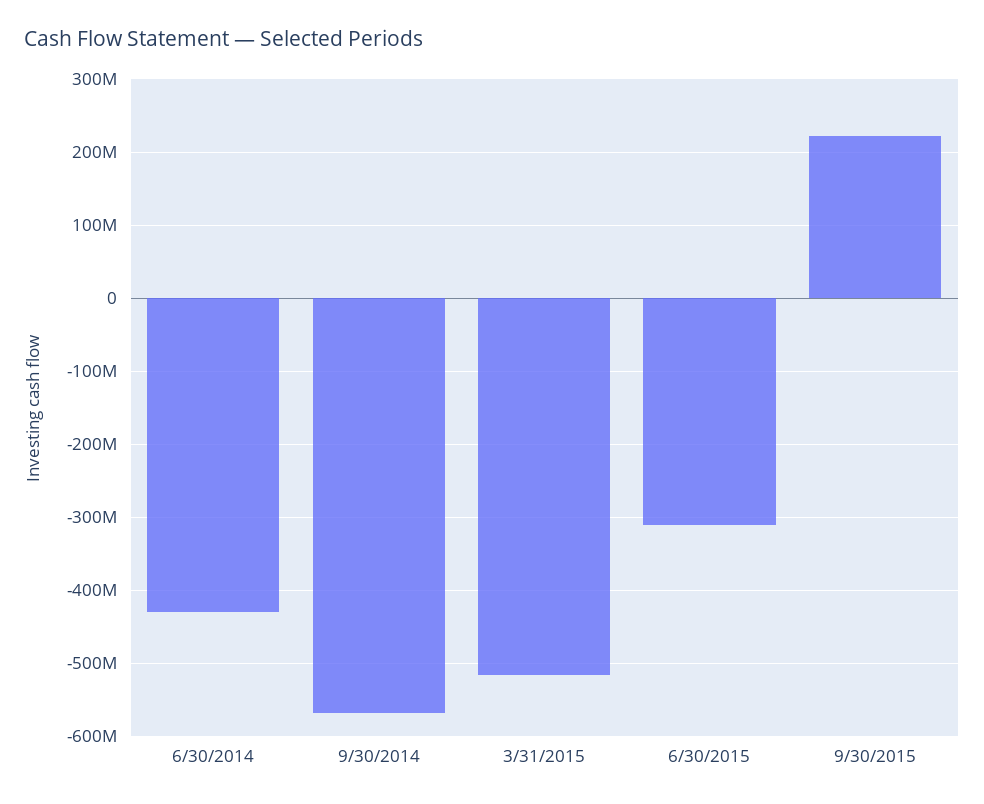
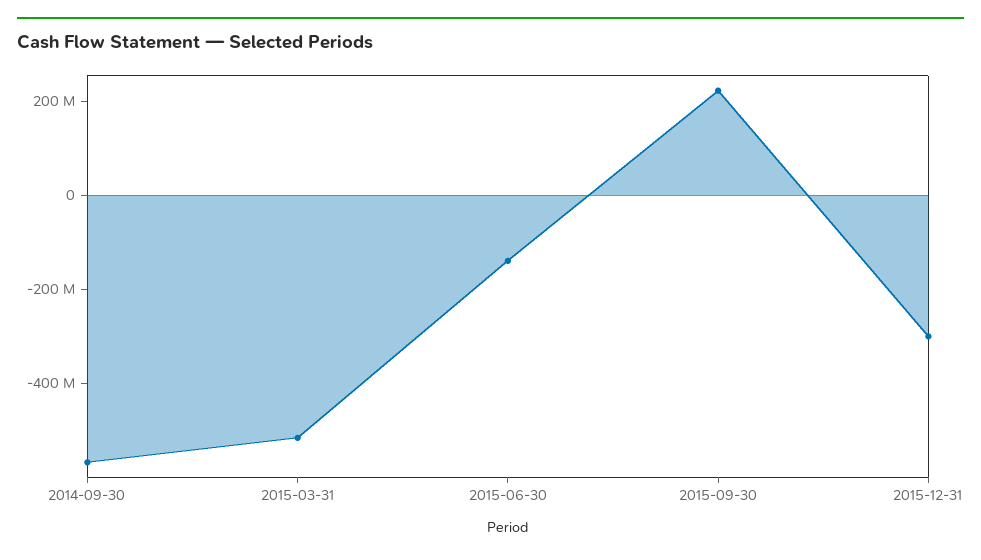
6/30/2014: -430000000 -> none
6/30/2015: -310000000 -> -150000000
2015-12-31: none -> -300000000

